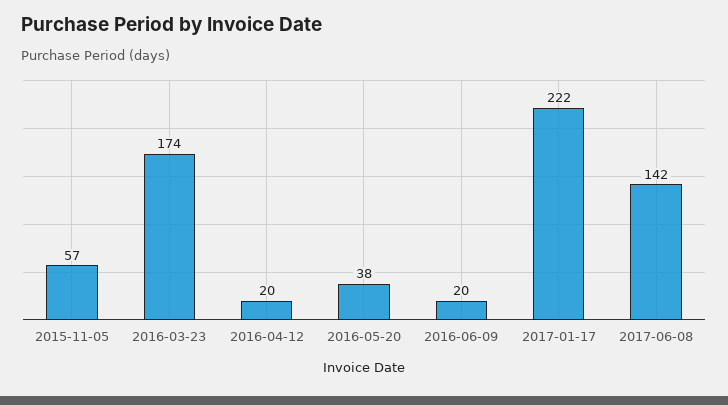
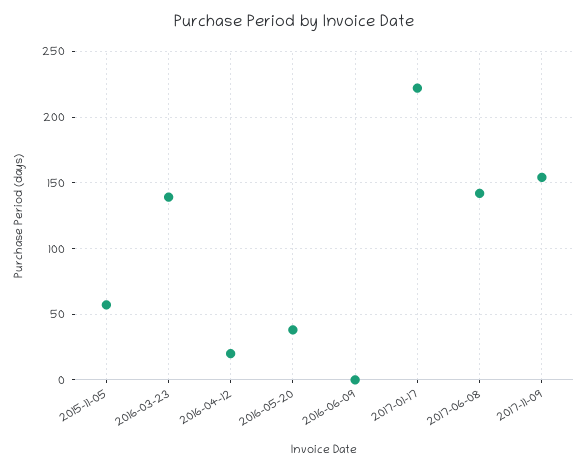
2016-03-23: 174 -> 140
2016-06-09: 20 -> 0
2017-11-09: none -> 155

